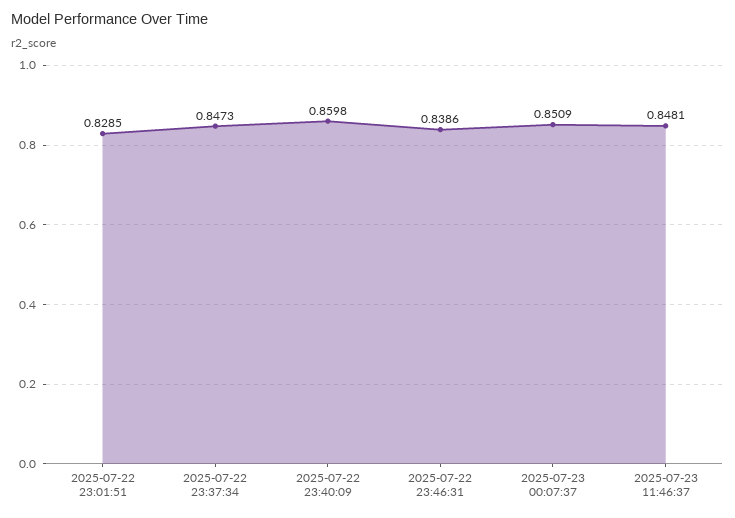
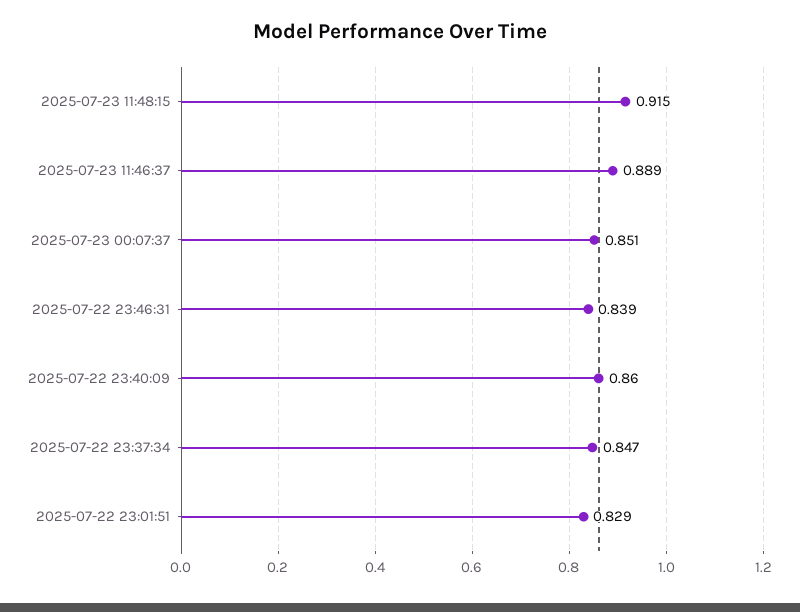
2025-07-23 11:46:37: 0.8481 -> 0.889
2025-07-23 11:48:15: none -> 0.915

